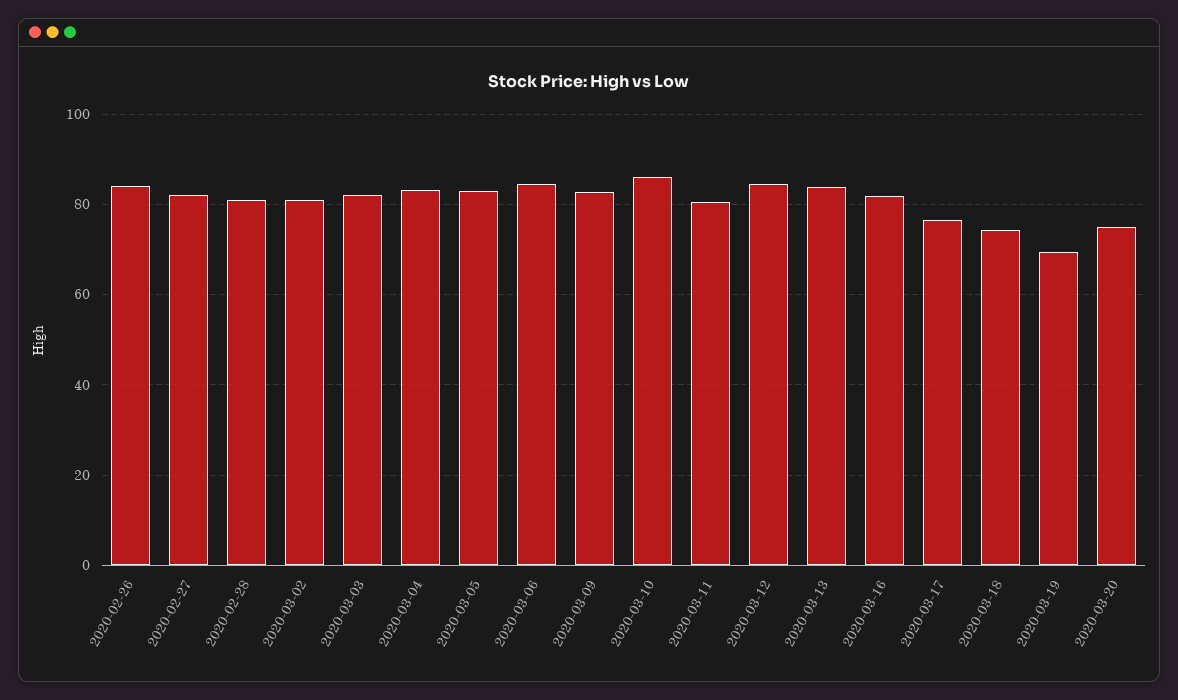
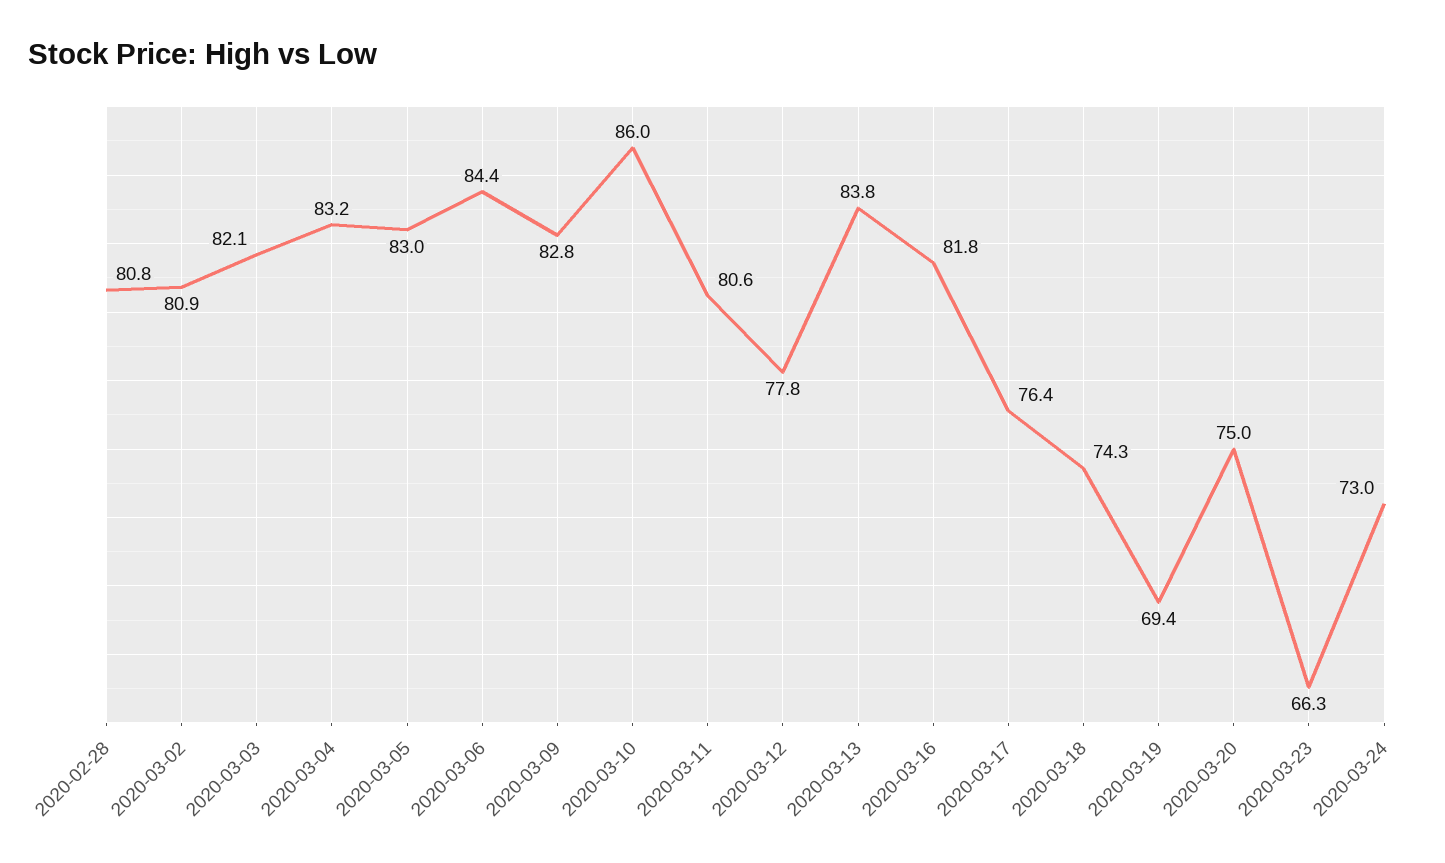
2020-02-26: 84 -> none
2020-02-27: 82 -> none
2020-03-12: 84 -> 77.8
2020-03-23: none -> 66.3
2020-03-24: none -> 73

